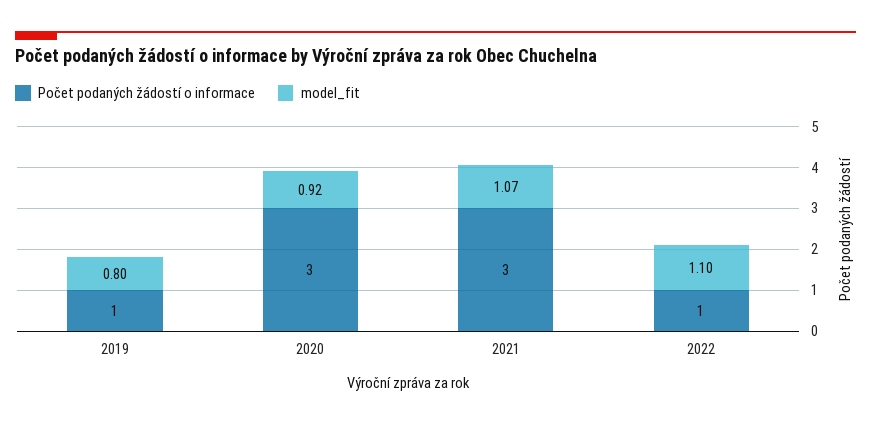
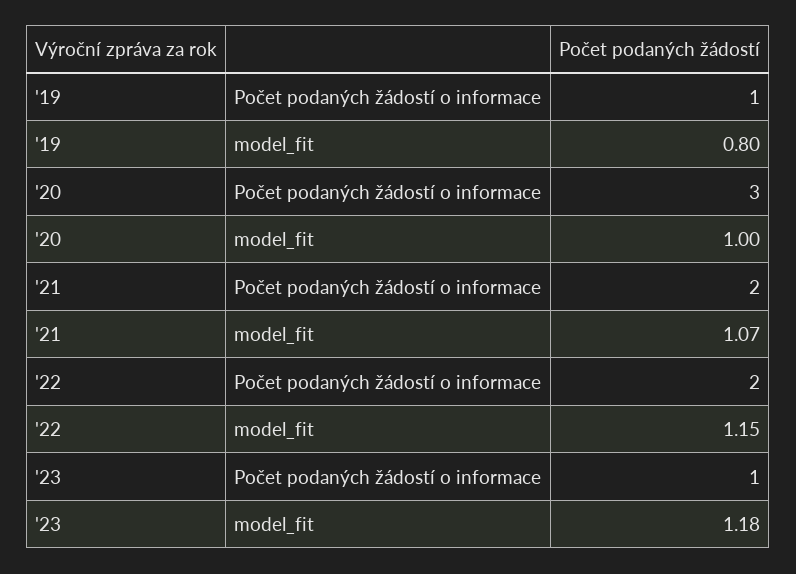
model_fit, 2020: 0.92 -> 1
Počet podaných žádostí o informace, 2021: 3 -> 2
Počet podaných žádostí o informace, 2022: 1 -> 2
model_fit, 2022: 1.1 -> 1.15
Počet podaných žádostí o informace, '23: none -> 1
model_fit, '23: none -> 1.18

